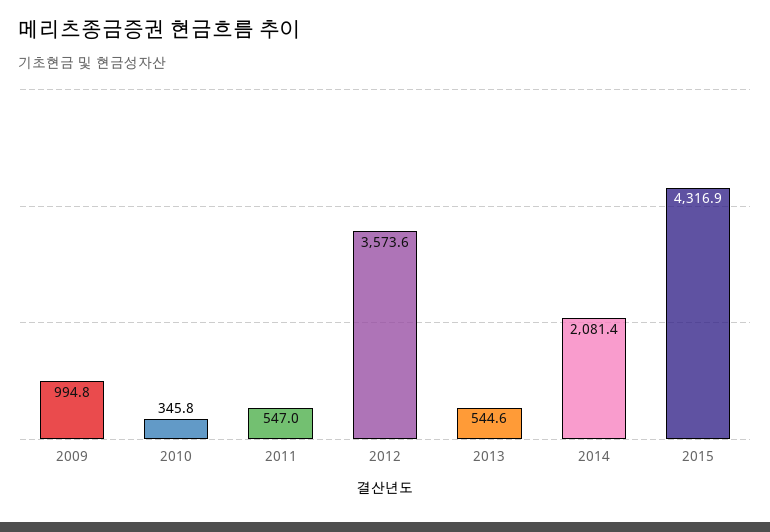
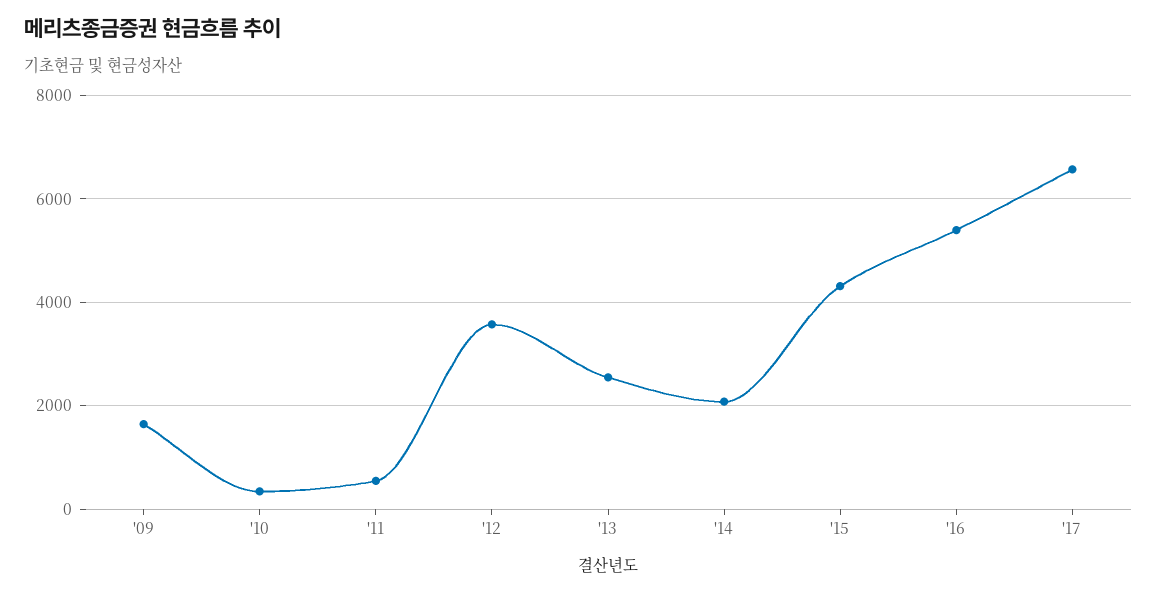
2009: 994.8 -> 1600
2013: 544.6 -> 2600
'16: none -> 5400
'17: none -> 6600

